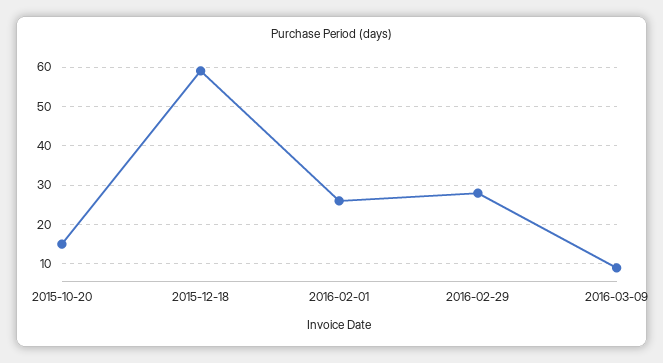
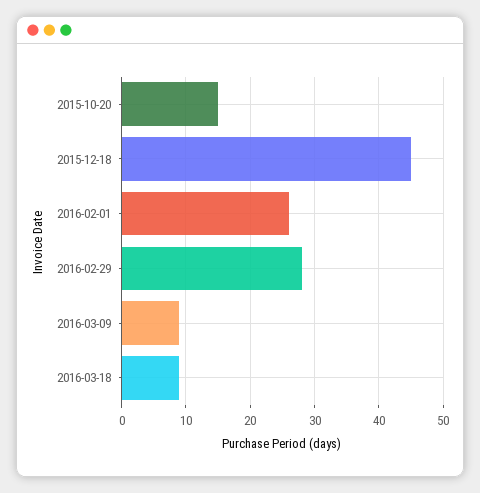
2015-12-18: 60 -> 45
2016-03-18: none -> 9

